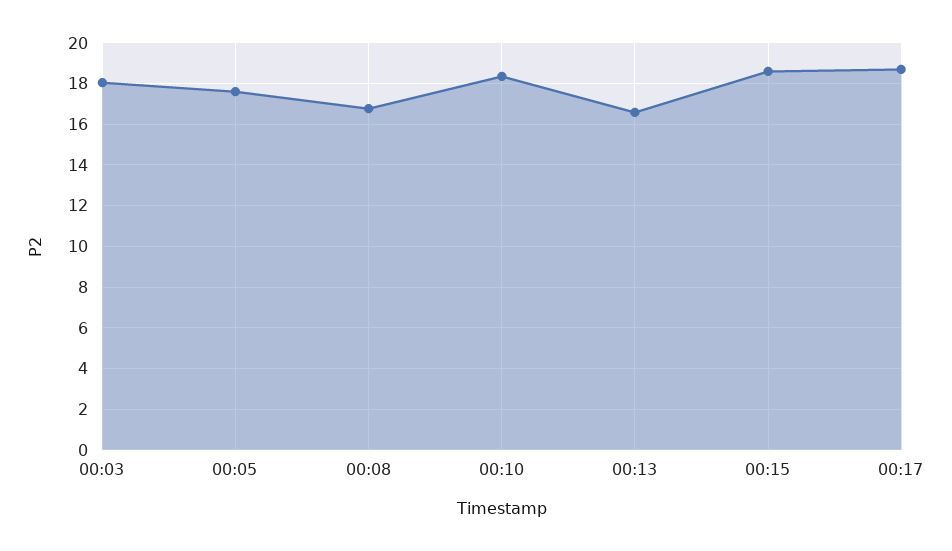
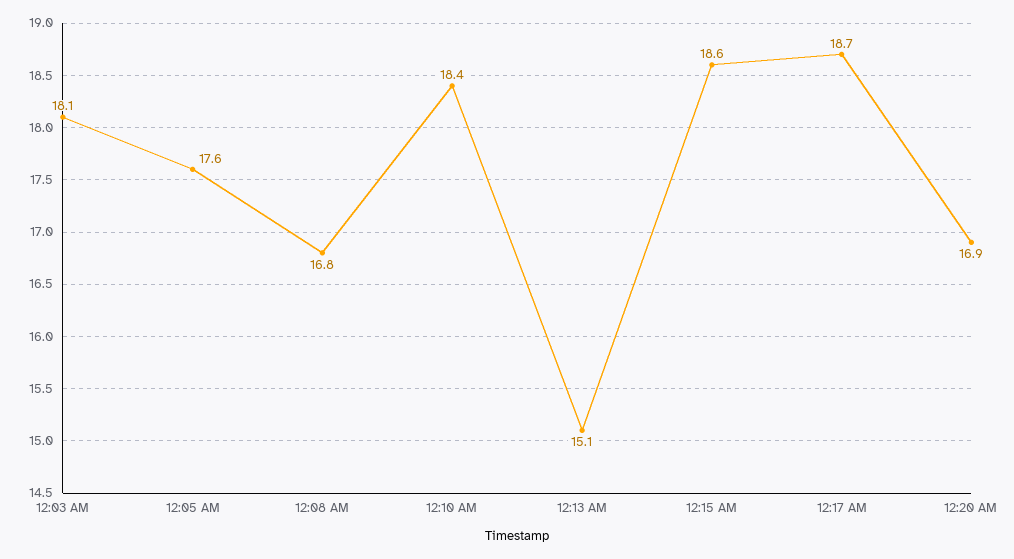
00:13: 16.5 -> 15.1
12:20 AM: none -> 16.9

